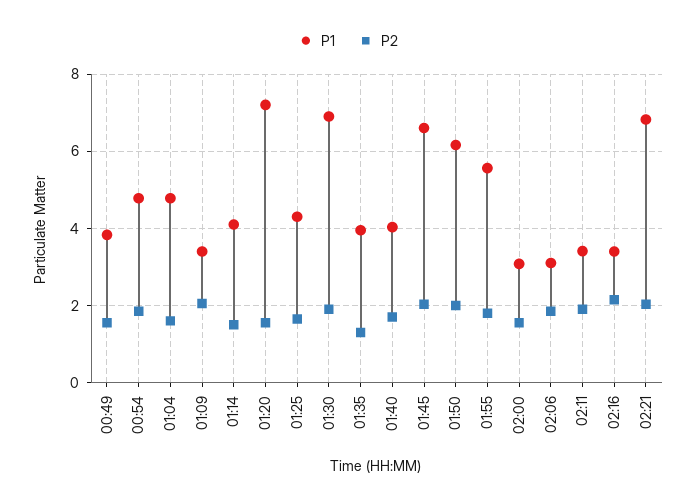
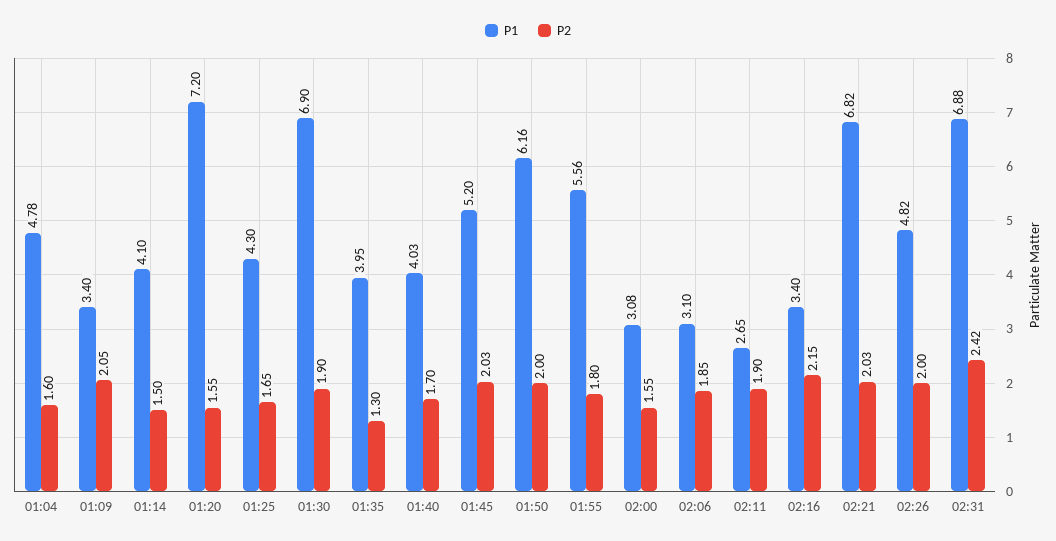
P1, 00:49: 3.8 -> none
P2, 00:49: 1.6 -> none
P1, 00:54: 4.8 -> none
P2, 00:54: 1.8 -> none
P1, 01:45: 6.6 -> 5.2
P1, 02:11: 3.4 -> 2.65
P1, 02:26: none -> 4.82
P2, 02:26: none -> 2
P1, 02:31: none -> 6.88
P2, 02:31: none -> 2.42

